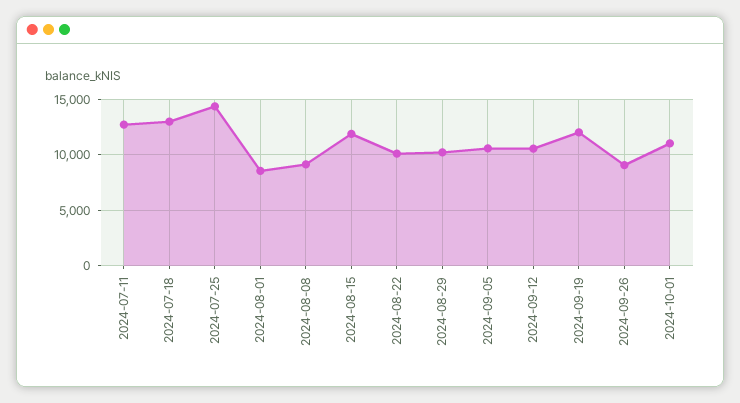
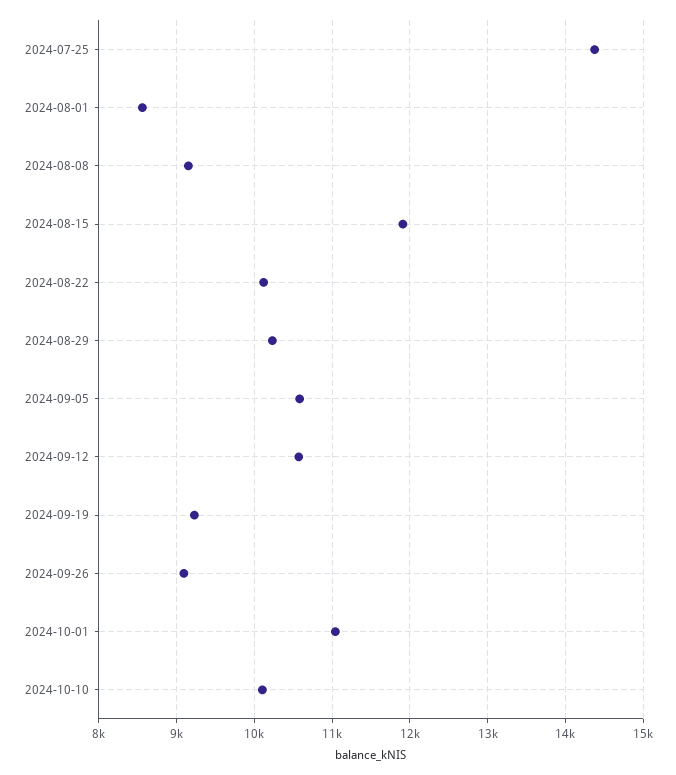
2024-07-11: 13000 -> none
2024-07-18: 13000 -> none
2024-09-19: 12000 -> 9200
2024-10-10: none -> 10100

